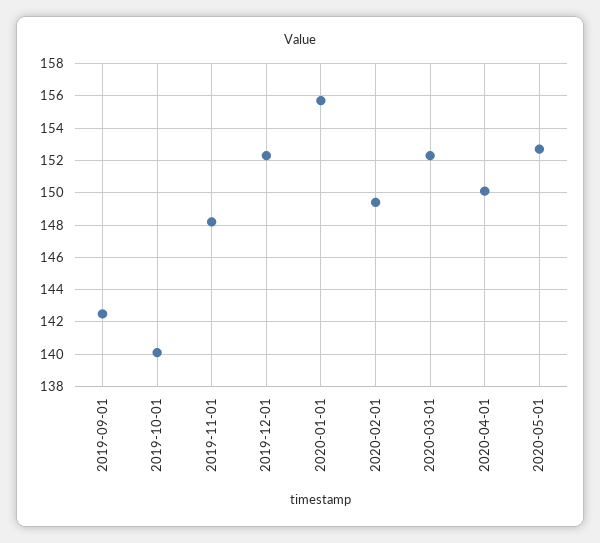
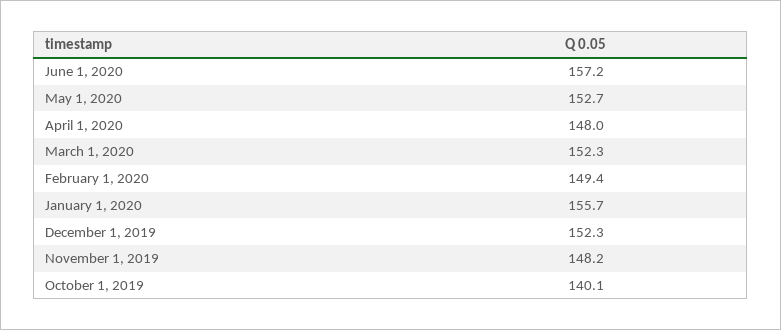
2019-09-01: 142.5 -> none
2020-04-01: 150 -> 148
June 1, 2020: none -> 157.2

